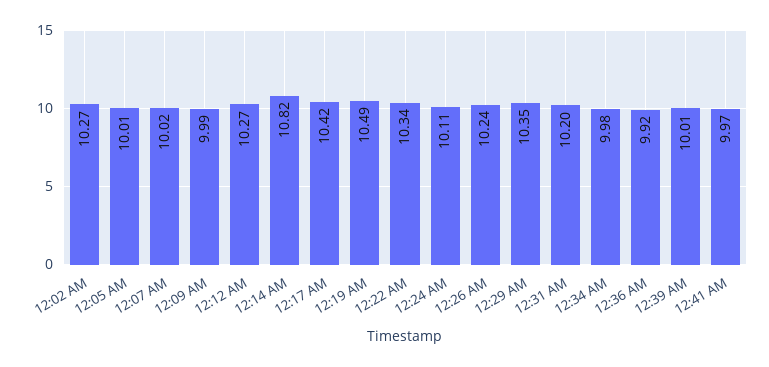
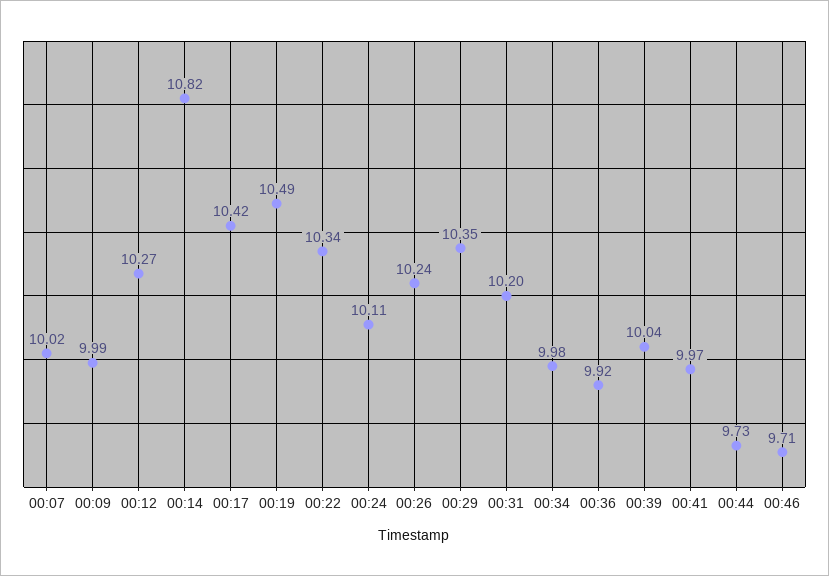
12:02 AM: 10.27 -> none
12:05 AM: 10.01 -> none
12:39 AM: 10.01 -> 10.04
00:44: none -> 9.73
00:46: none -> 9.71

